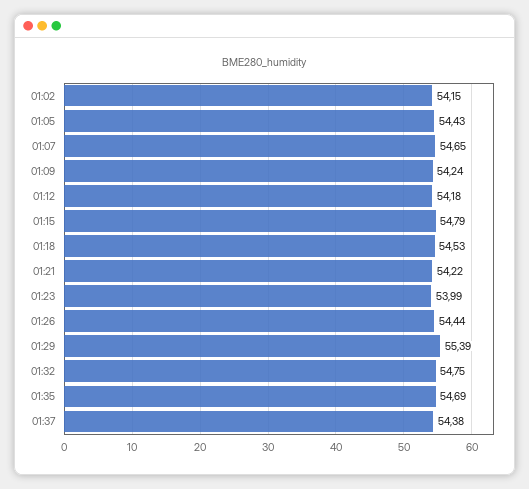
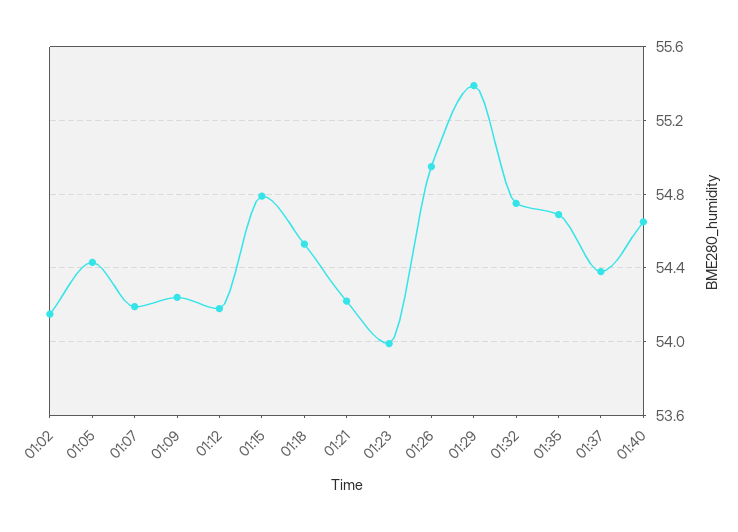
01:07: 54.65 -> 54.2
01:26: 54.44 -> 54.95
01:40: none -> 54.65

